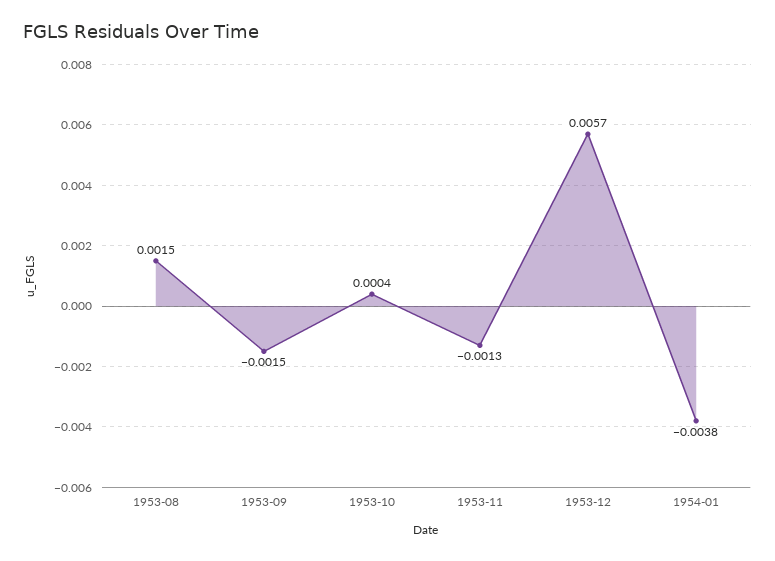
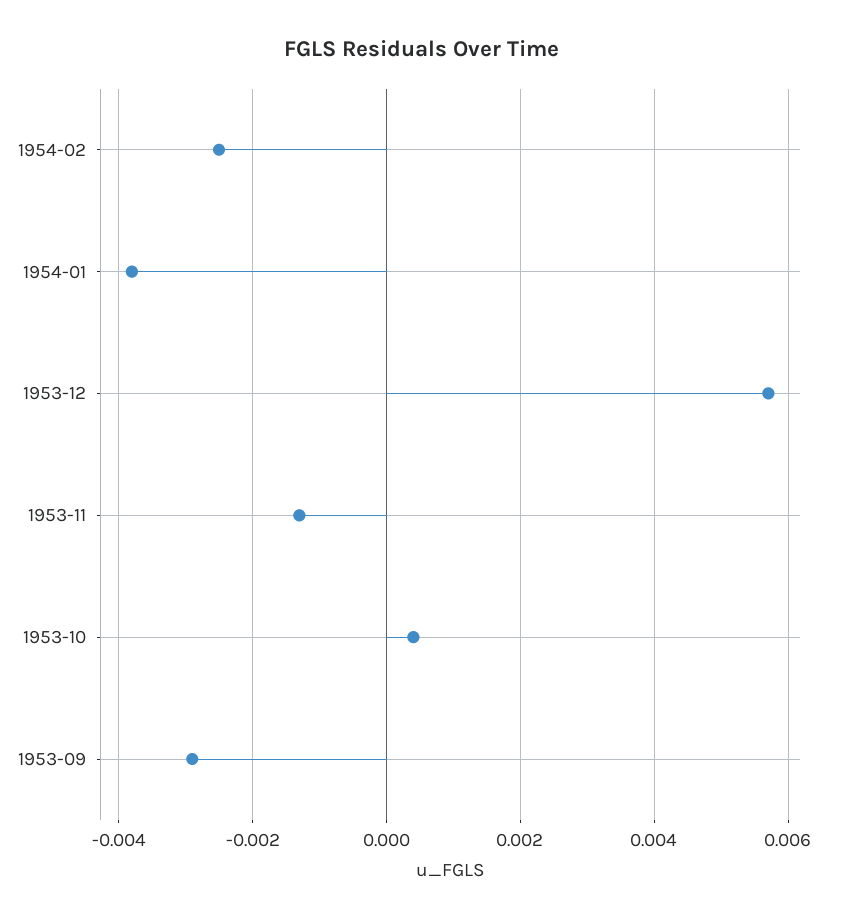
1953-08: 0.0015 -> none
1953-09: -0.0015 -> -0.003
1954-02: none -> -0.0025

